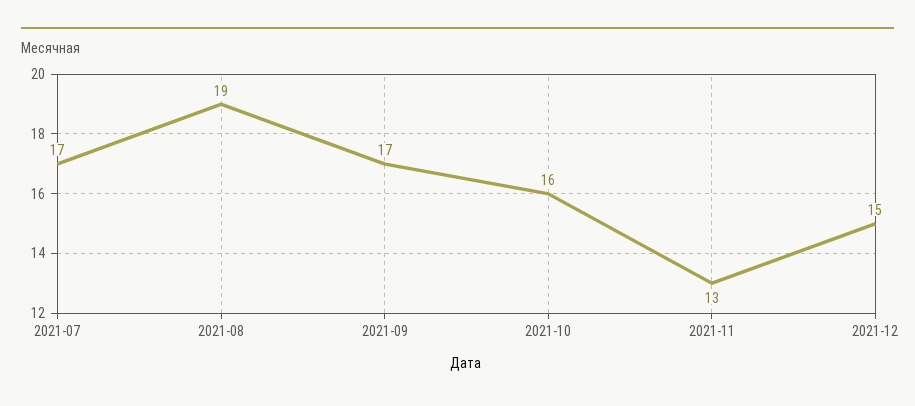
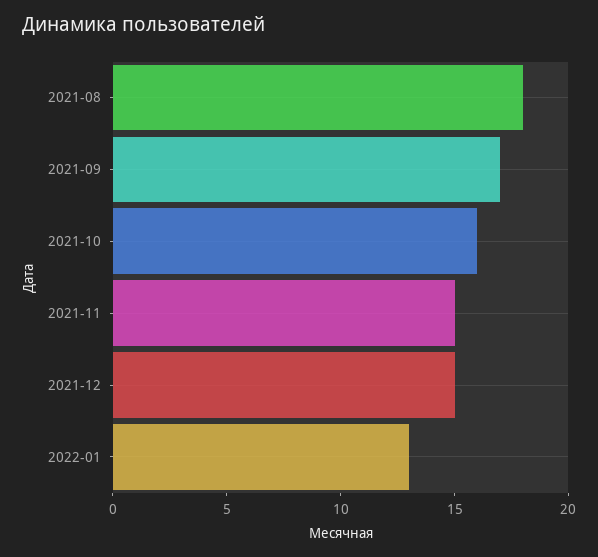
2021-07: 17 -> none
2021-08: 19 -> 18
2021-11: 13 -> 15
2022-01: none -> 13

